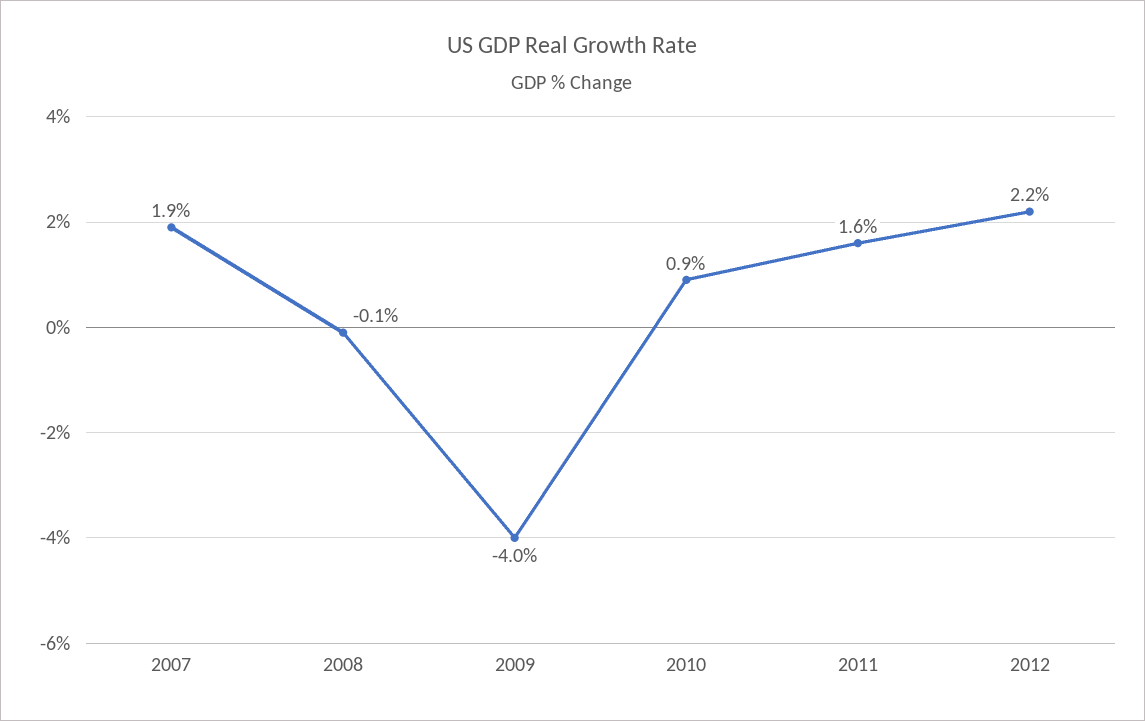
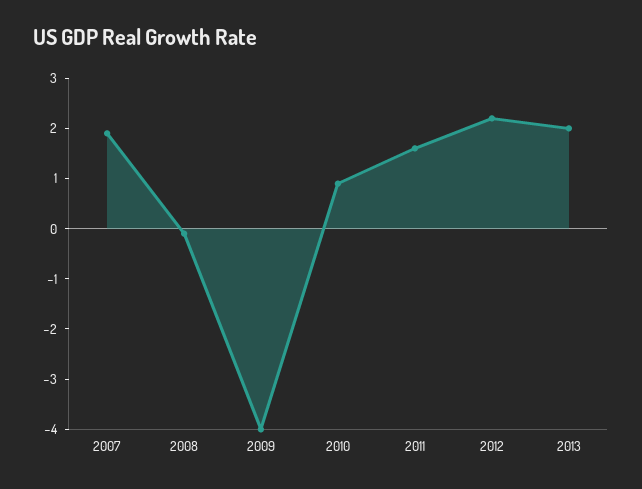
2013: none -> 2

